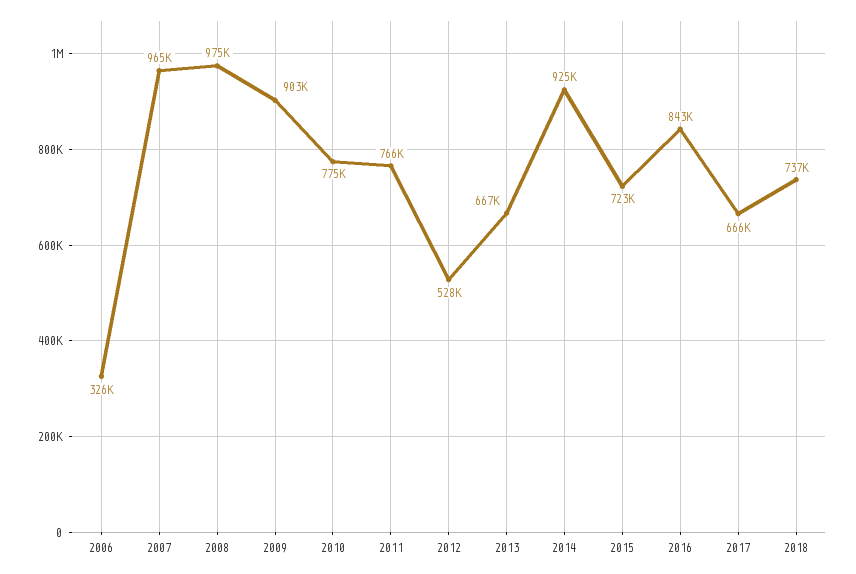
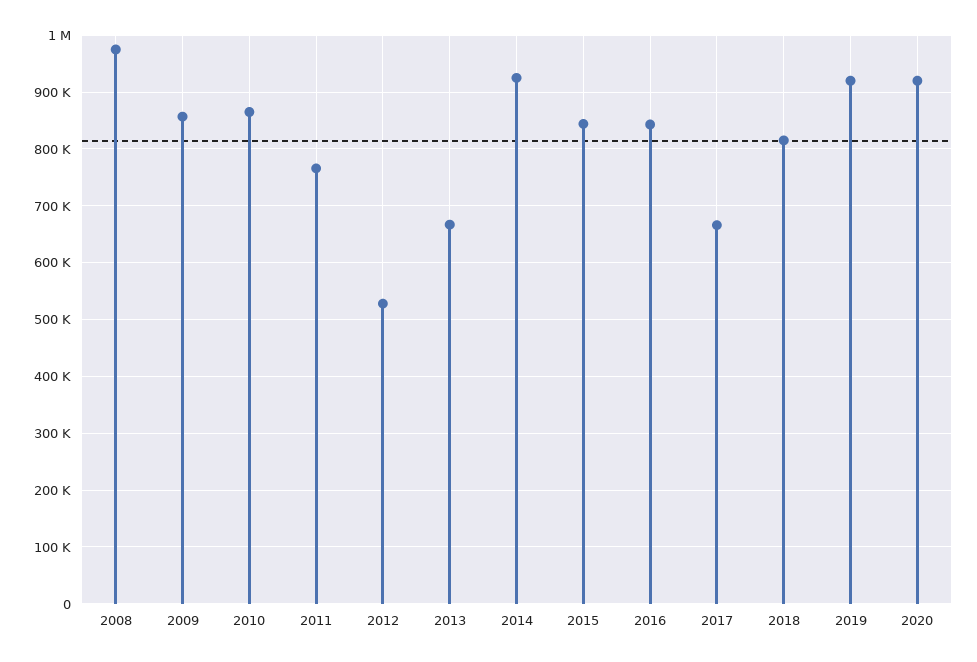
2006: 326000 -> none
2007: 965000 -> none
2009: 903000 -> 860000
2010: 775000 -> 860000
2015: 723000 -> 840000
2018: 737000 -> 820000
2019: none -> 920000
2020: none -> 920000

